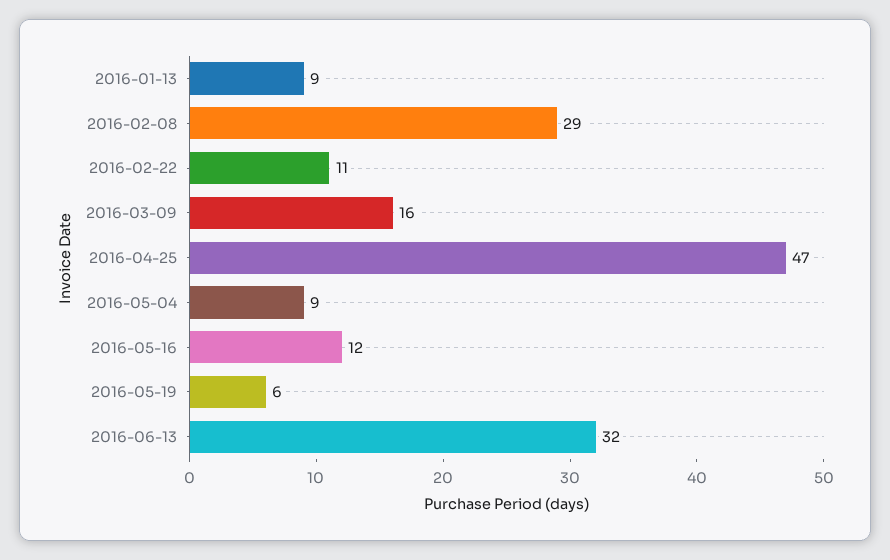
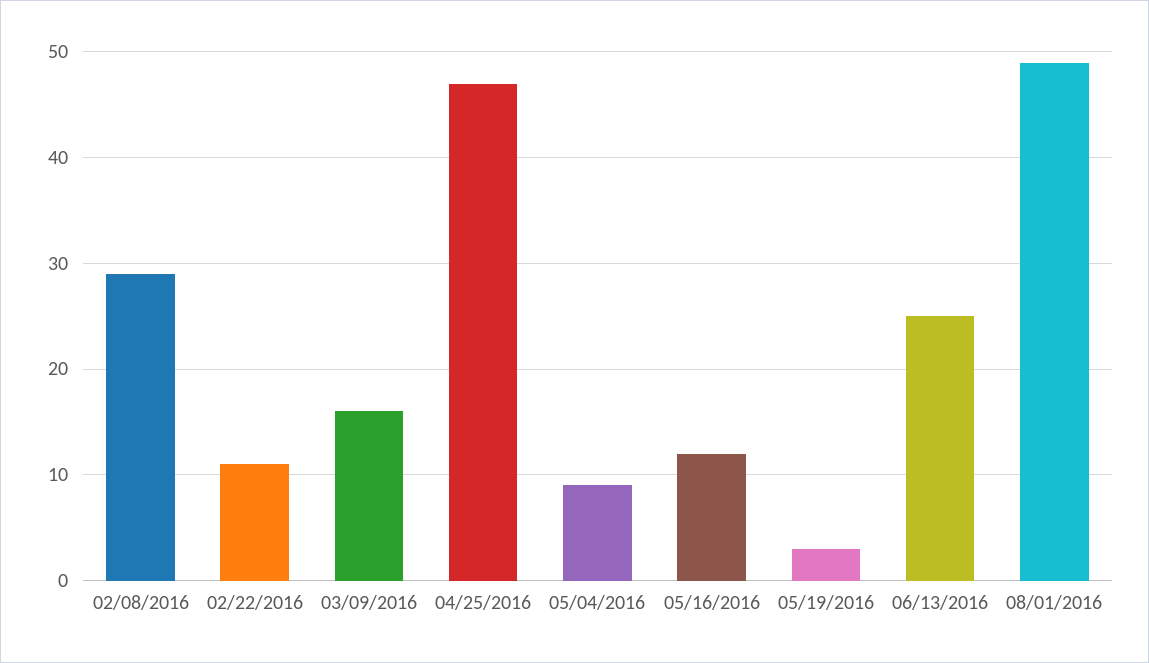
2016-01-13: 9 -> none
2016-05-19: 6 -> 3
2016-06-13: 32 -> 25
08/01/2016: none -> 49

